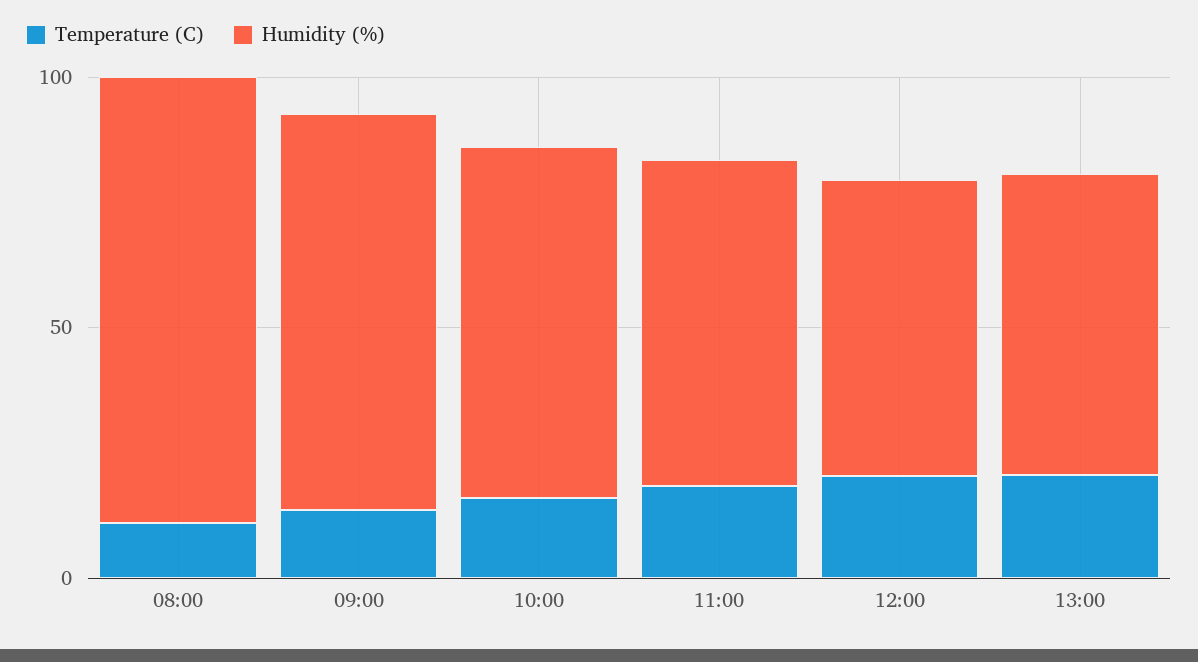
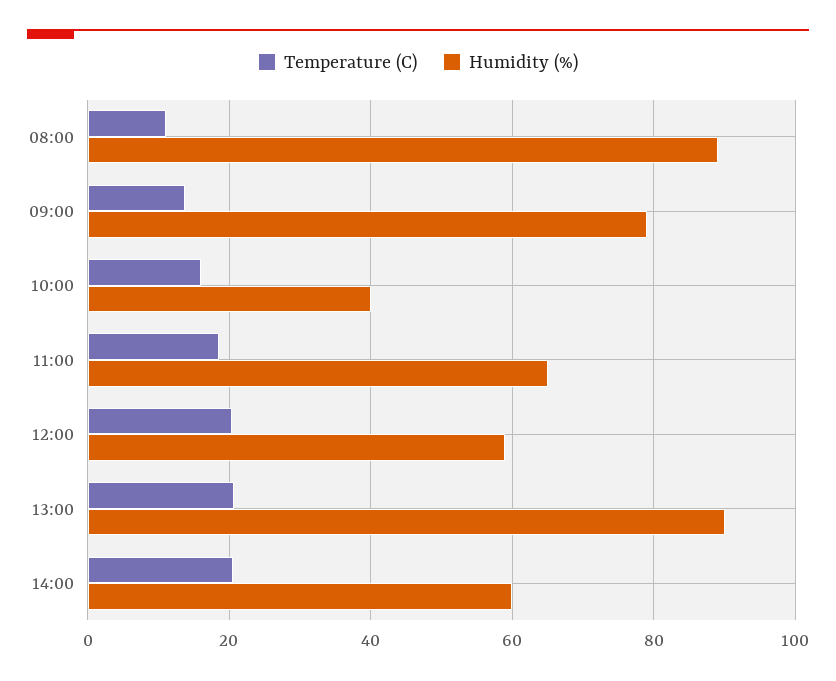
Humidity (%), 10:00: 70 -> 40
Humidity (%), 13:00: 60 -> 90
Temperature (C), 14:00: none -> 20
Humidity (%), 14:00: none -> 60

